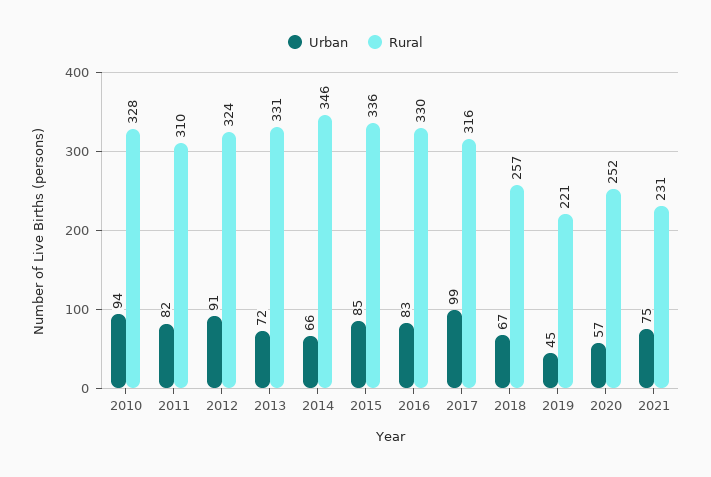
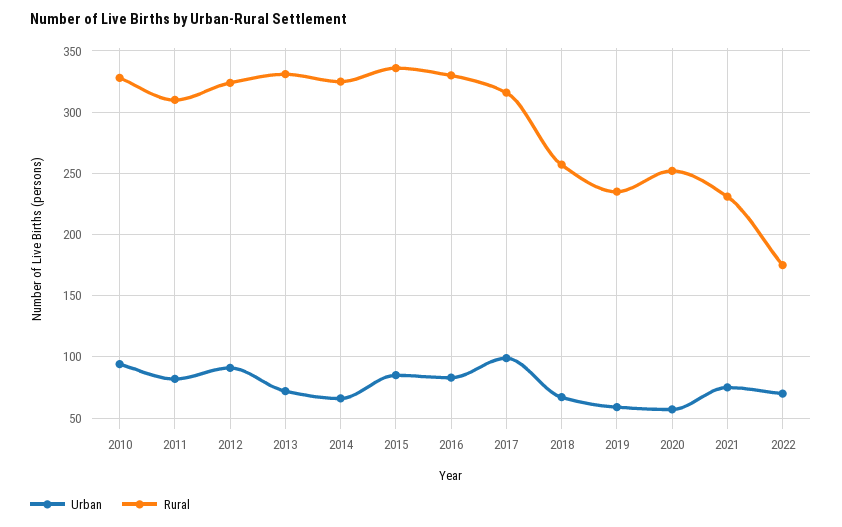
Rural, 2014: 346 -> 325
Urban, 2019: 45 -> 60
Rural, 2019: 221 -> 235
Urban, 2022: none -> 70
Rural, 2022: none -> 175

